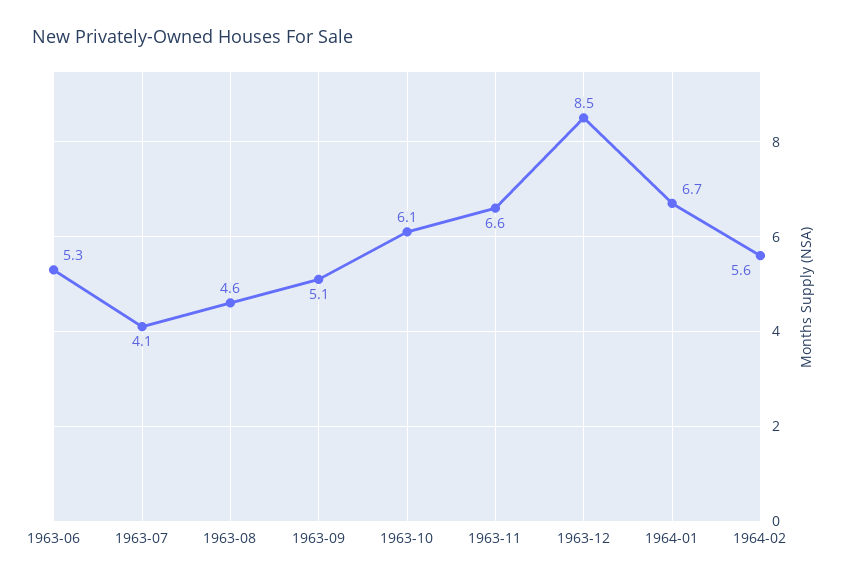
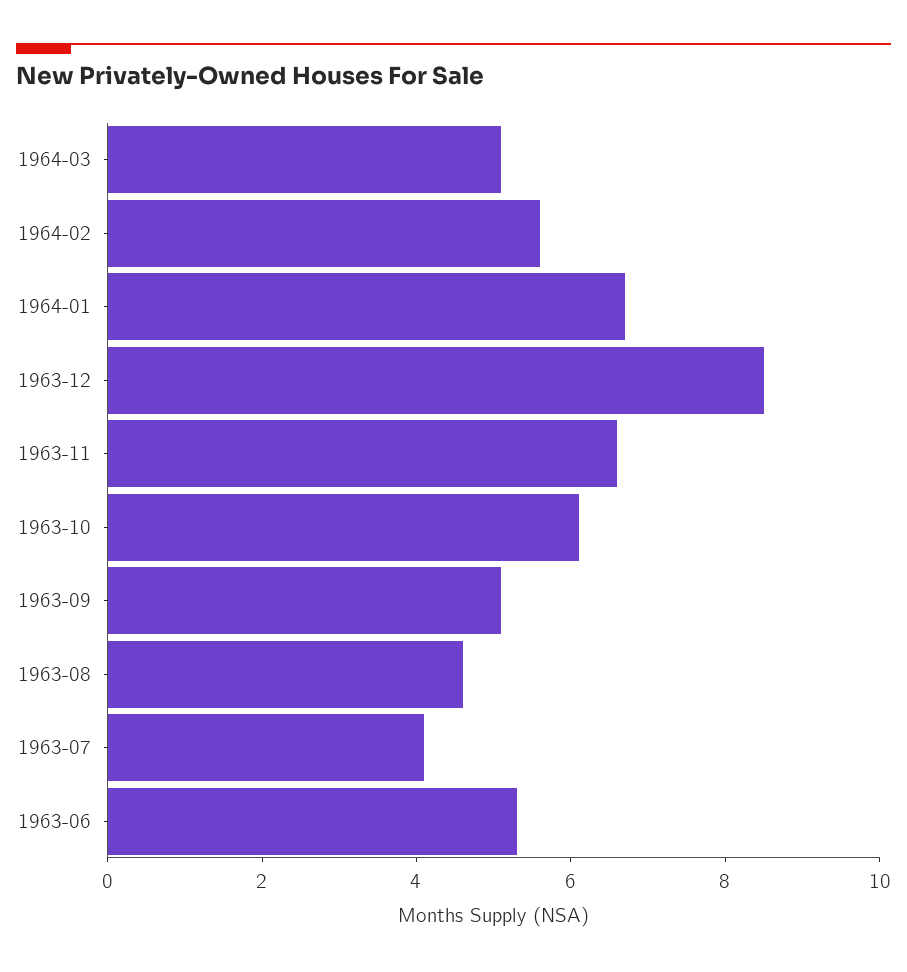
1964-03: none -> 5

